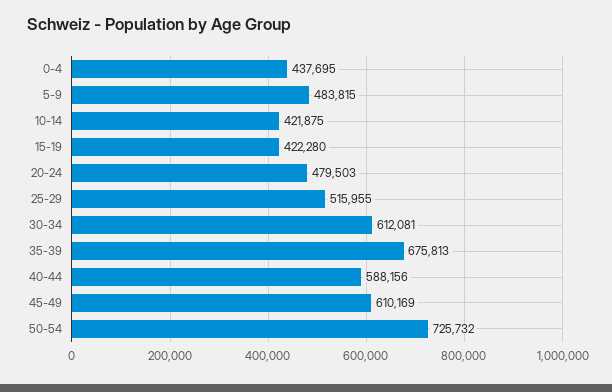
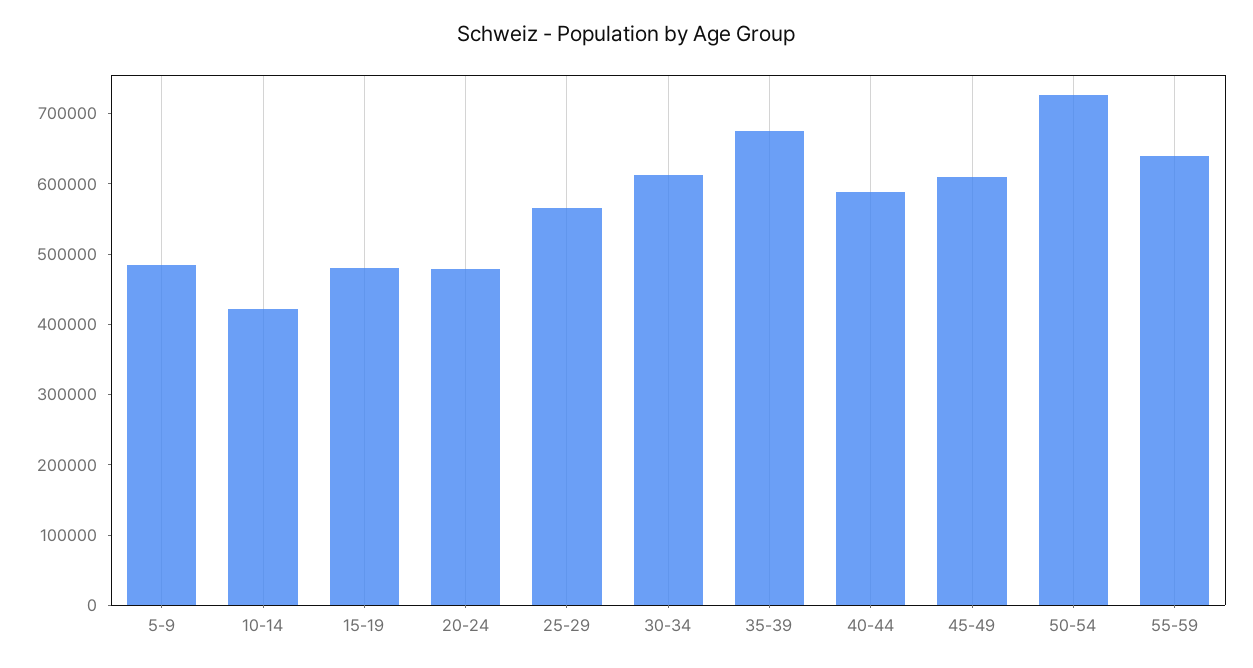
0-4: 437695 -> none
15-19: 422280 -> 480000
25-29: 515955 -> 560000
55-59: none -> 640000

